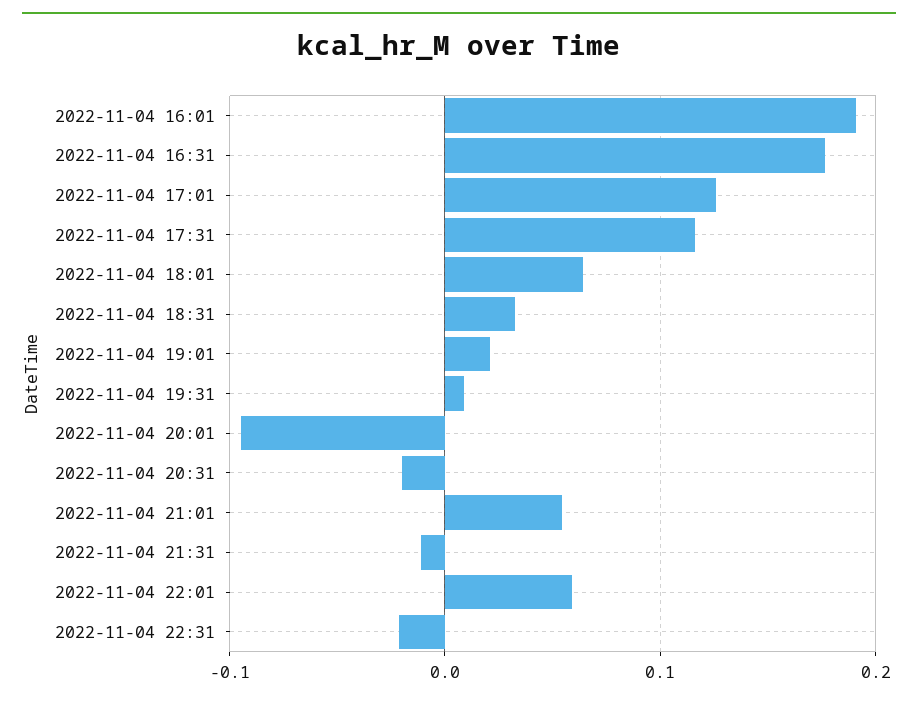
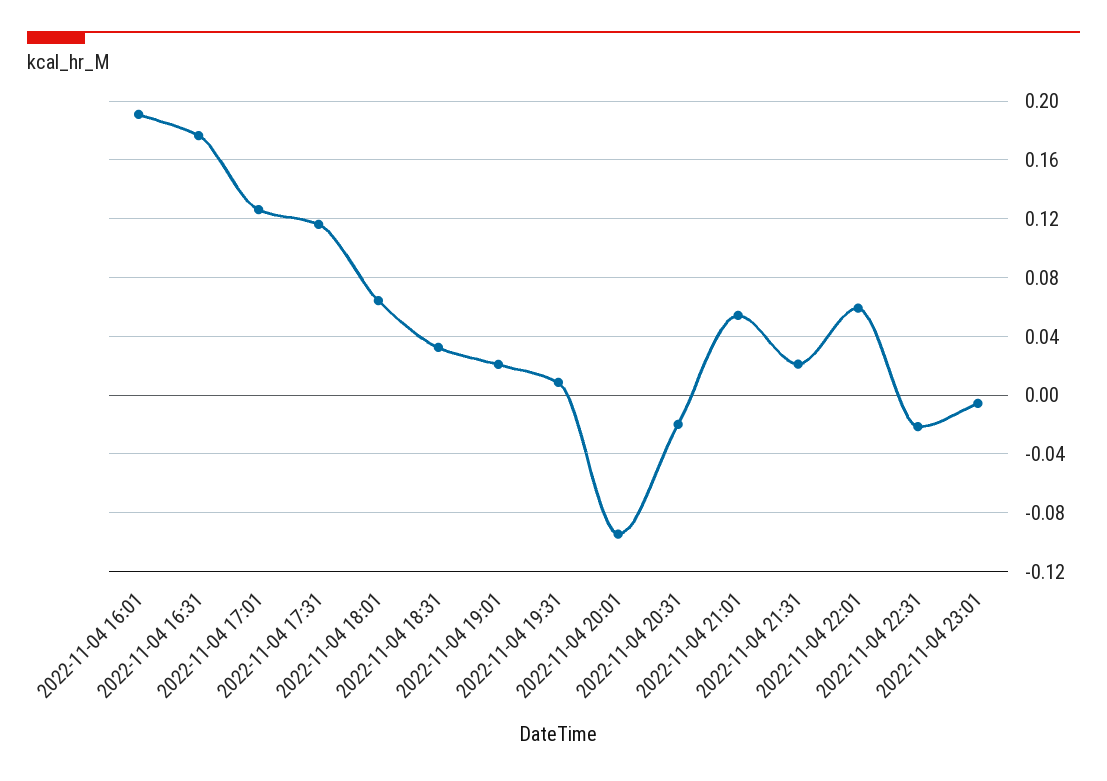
2022-11-04 21:31: -0.01 -> 0.02
2022-11-04 23:01: none -> -0.005

